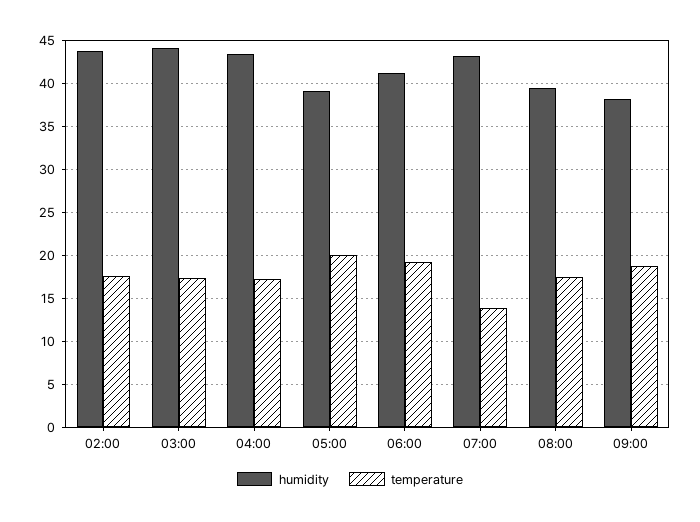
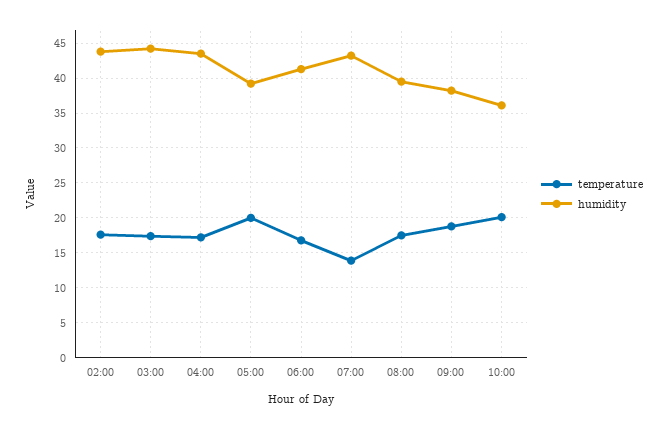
temperature, 06:00: 19 -> 17
temperature, 10:00: none -> 20
humidity, 10:00: none -> 36

